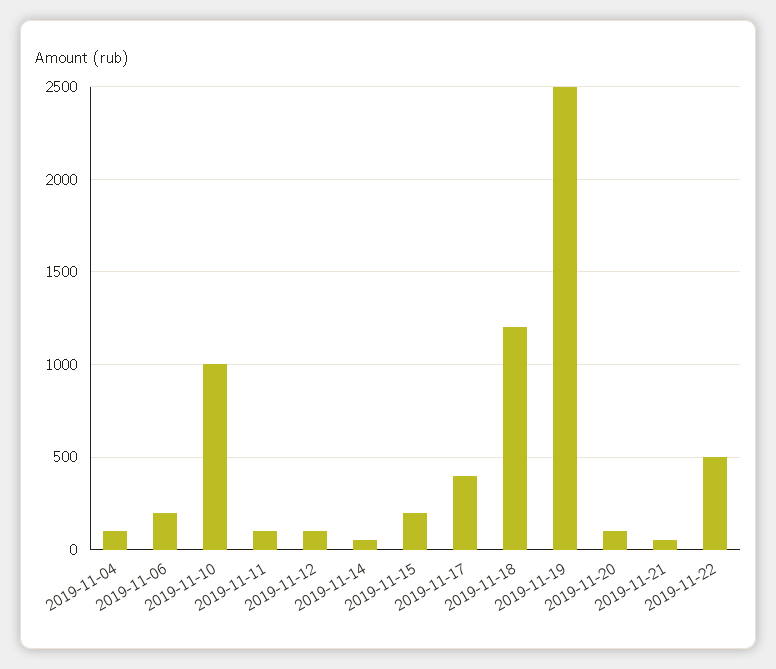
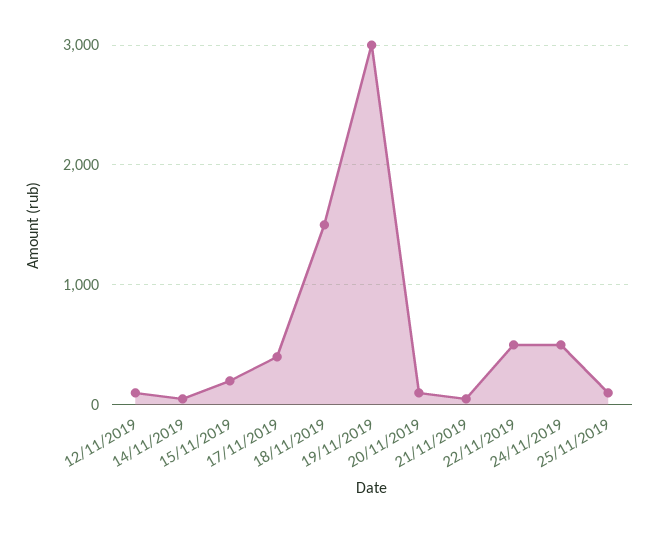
2019-11-04: 100 -> none
2019-11-06: 200 -> none
2019-11-10: 1000 -> none
2019-11-11: 100 -> none
2019-11-18: 1200 -> 1500
2019-11-19: 2500 -> 3000
24/11/2019: none -> 500
25/11/2019: none -> 100

